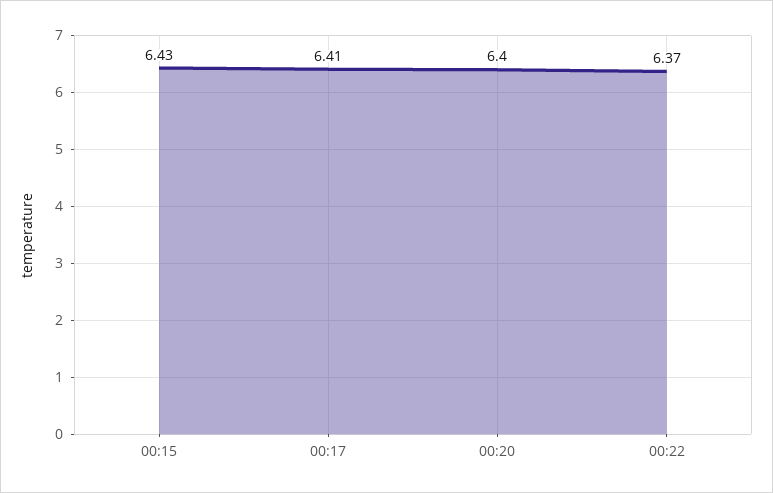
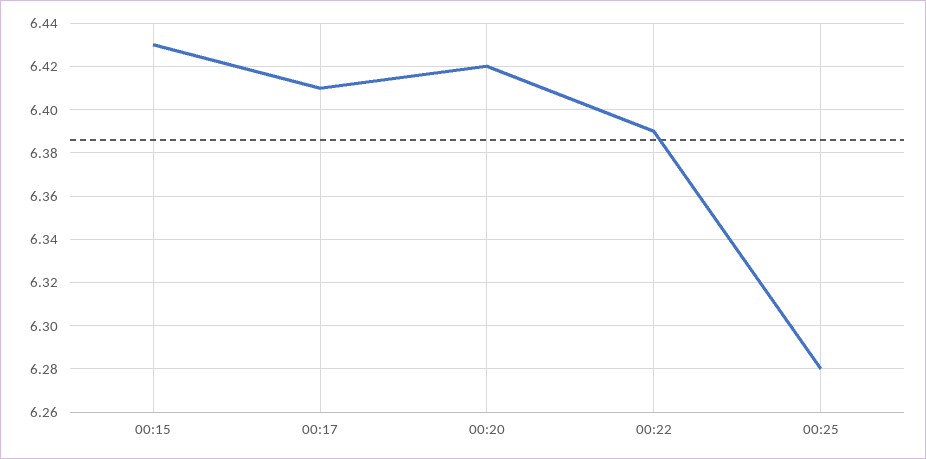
00:20: 6.4 -> 6.42
00:22: 6.37 -> 6.39
00:25: none -> 6.28

